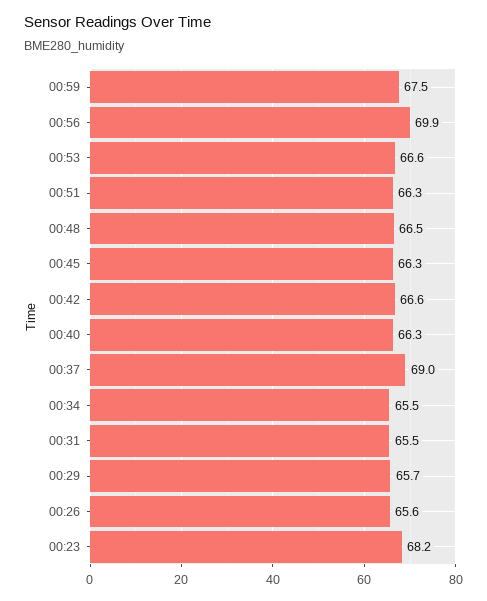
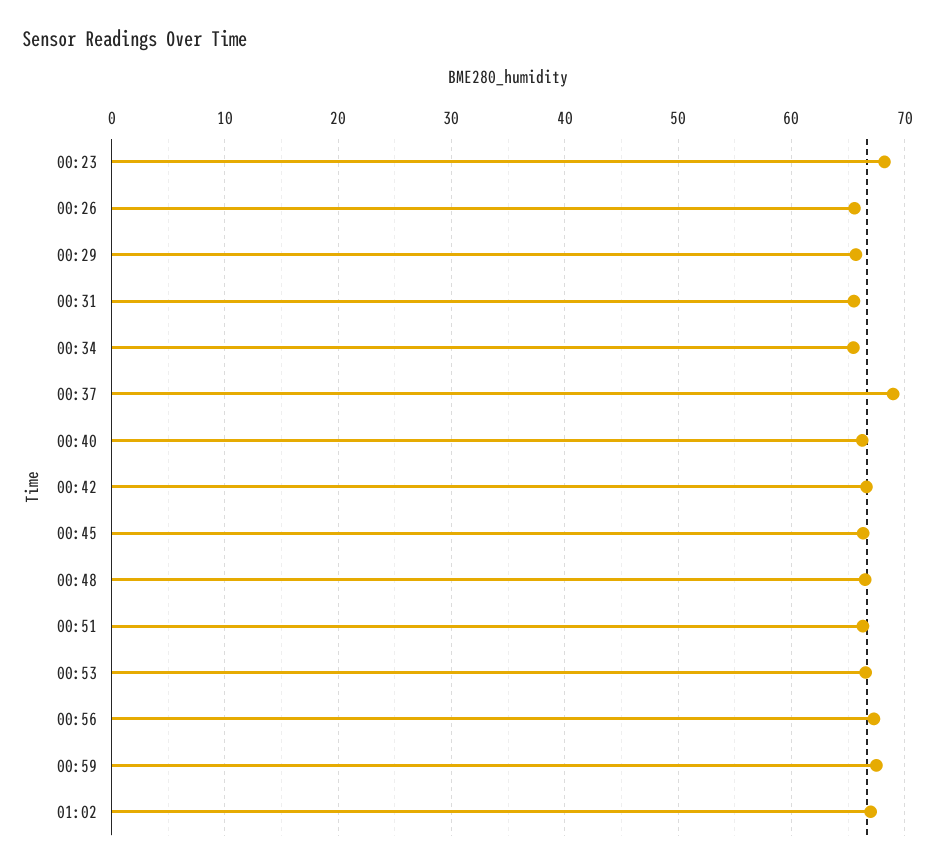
00:56: 69.9 -> 67
01:02: none -> 67

